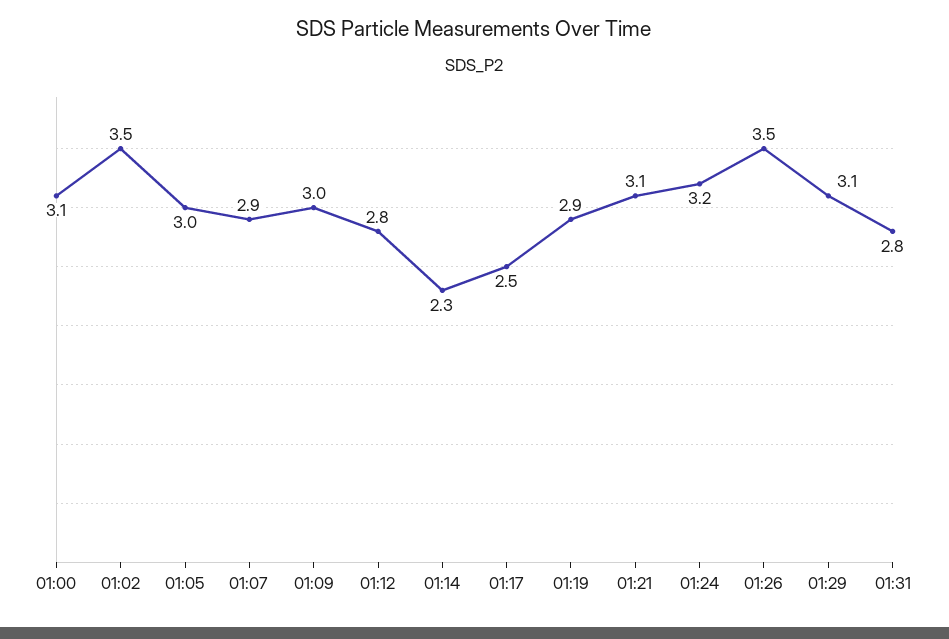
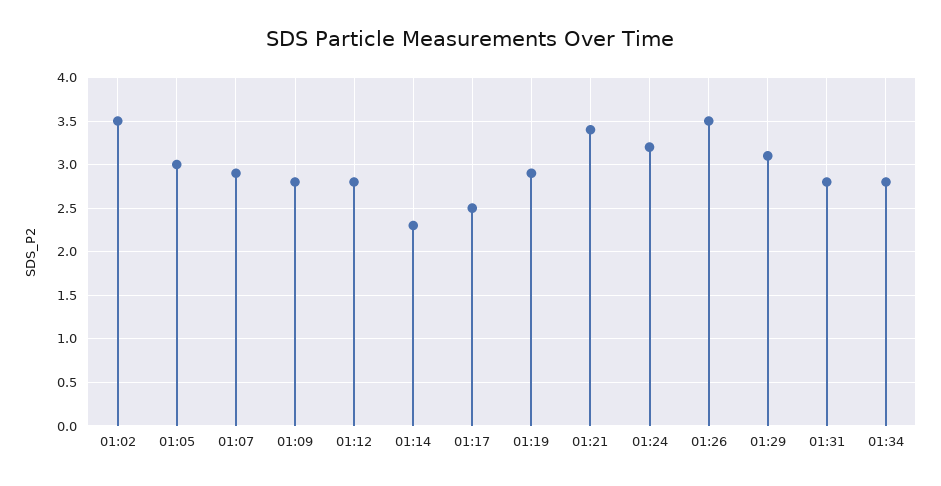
01:00: 3.1 -> none
01:09: 3 -> 2.8
01:21: 3.1 -> 3.4
01:34: none -> 2.8

